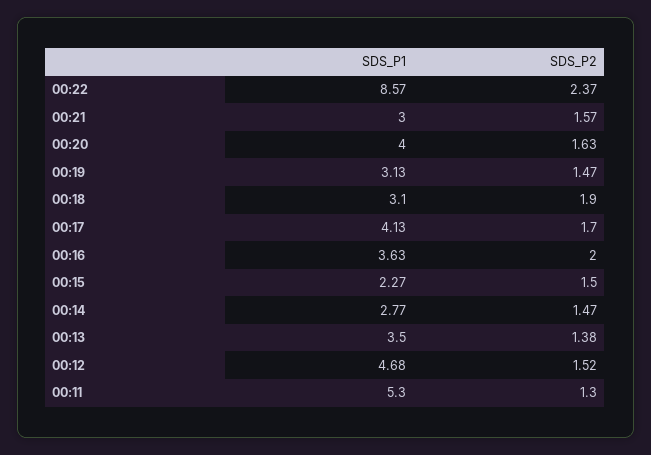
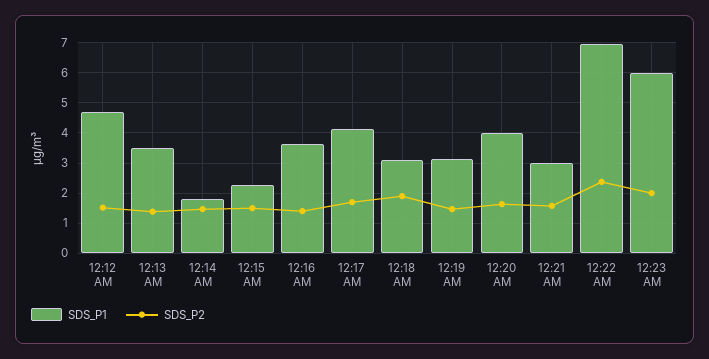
SDS_P1, 00:22: 8.57 -> 7
SDS_P2, 00:16: 2 -> 1.4
SDS_P1, 00:14: 2.77 -> 1.8
SDS_P1, 00:11: 5.3 -> none
SDS_P2, 00:11: 1.3 -> none
SDS_P1, 12:23 AM: none -> 6
SDS_P2, 12:23 AM: none -> 2

